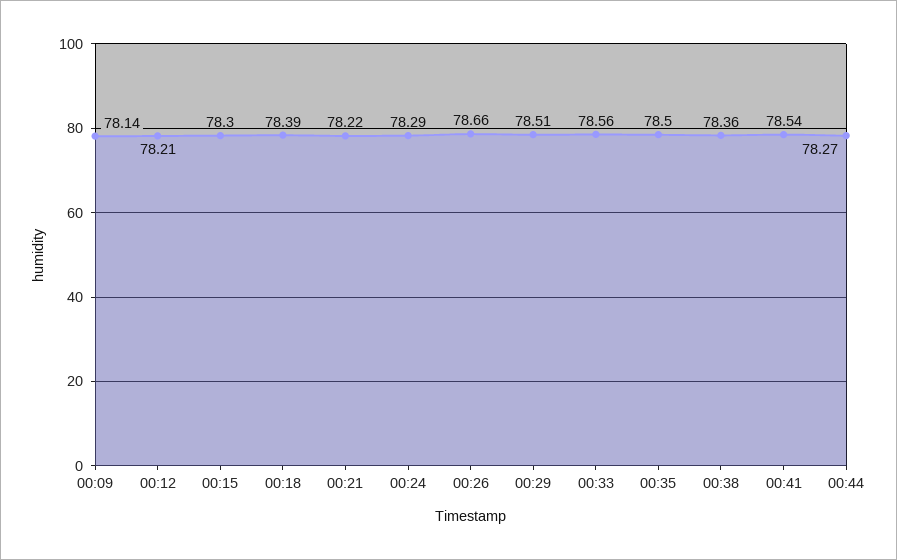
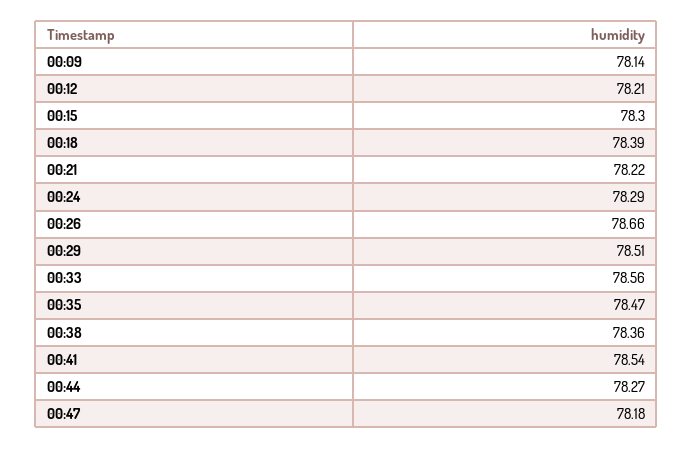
00:35: 78.5 -> 78.47
00:47: none -> 78.18

